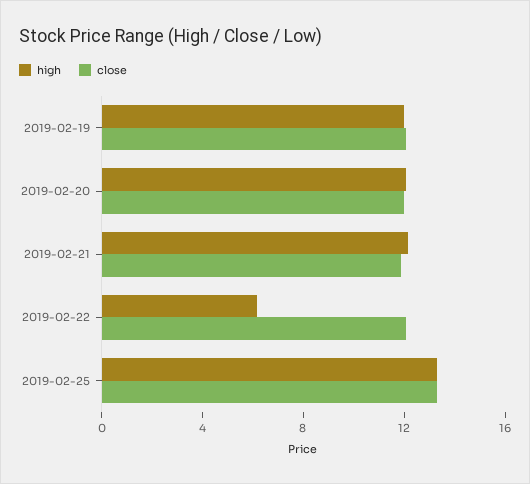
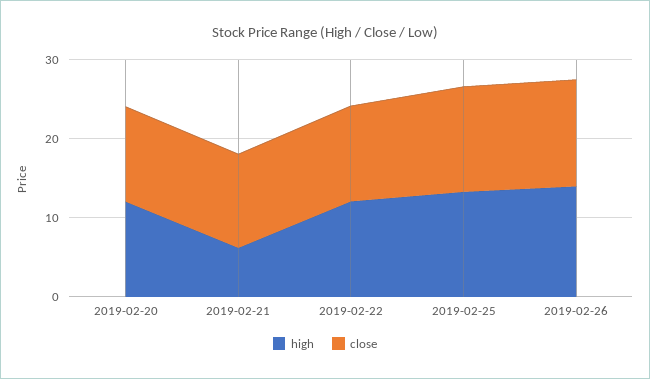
high, 2019-02-19: 12 -> none
close, 2019-02-19: 12 -> none
high, 2019-02-21: 12 -> 6
high, 2019-02-22: 6 -> 12
high, 2019-02-26: none -> 14
close, 2019-02-26: none -> 14

